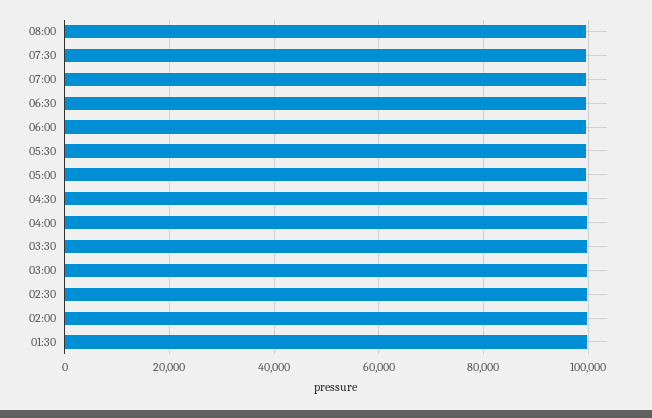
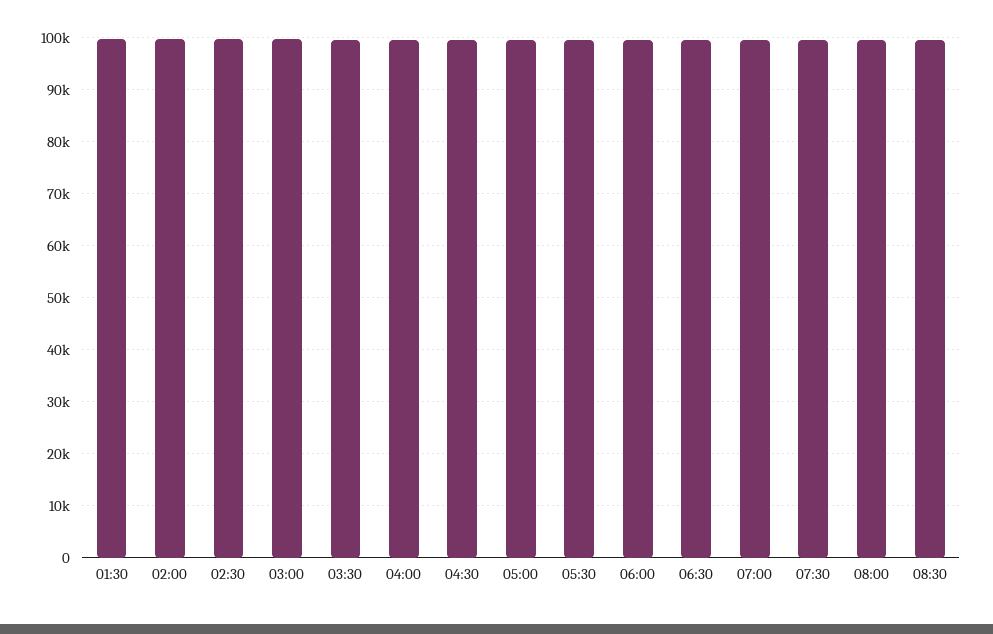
08:30: none -> 100000

